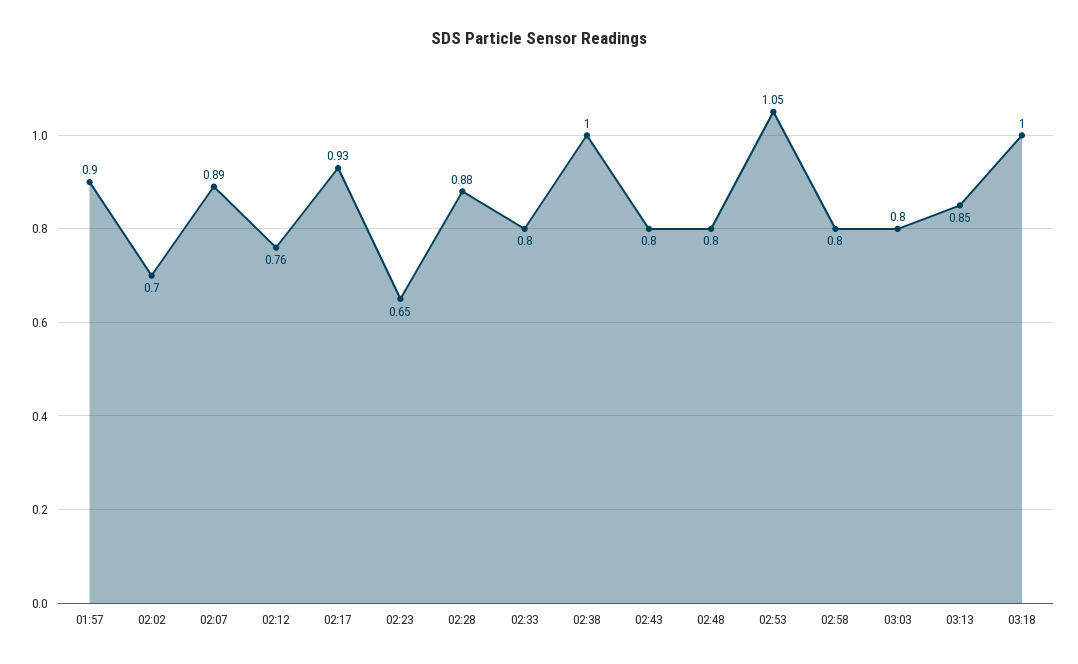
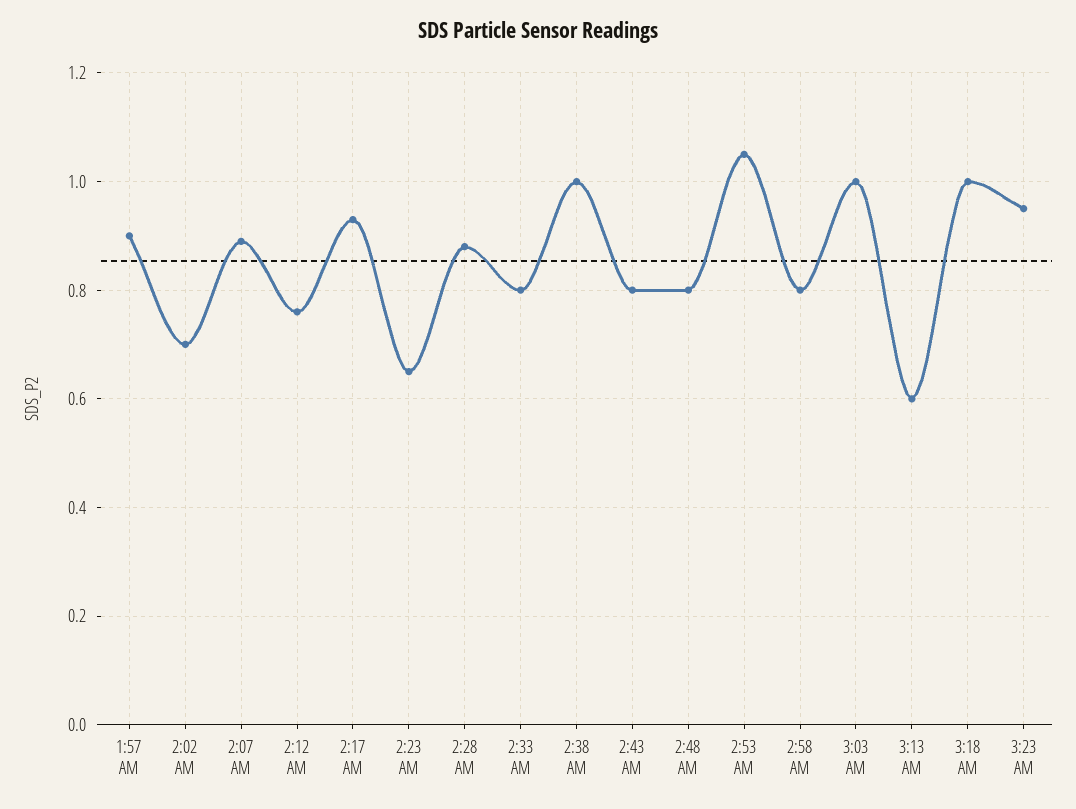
03:03: 0.8 -> 1
03:13: 0.85 -> 0.6
3:23 AM: none -> 0.95

